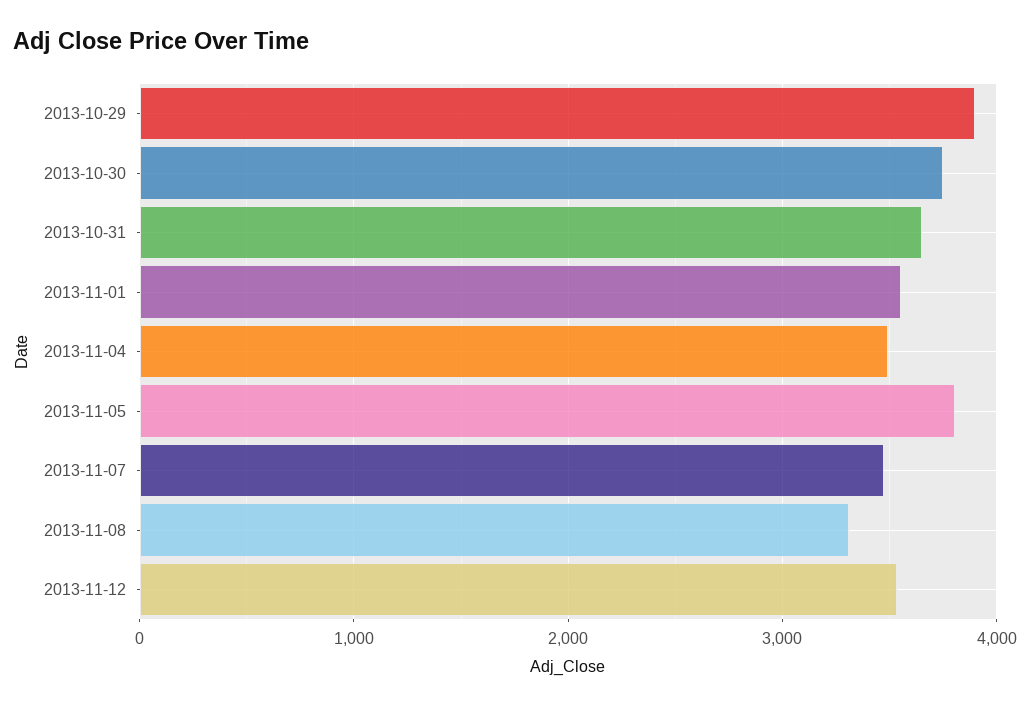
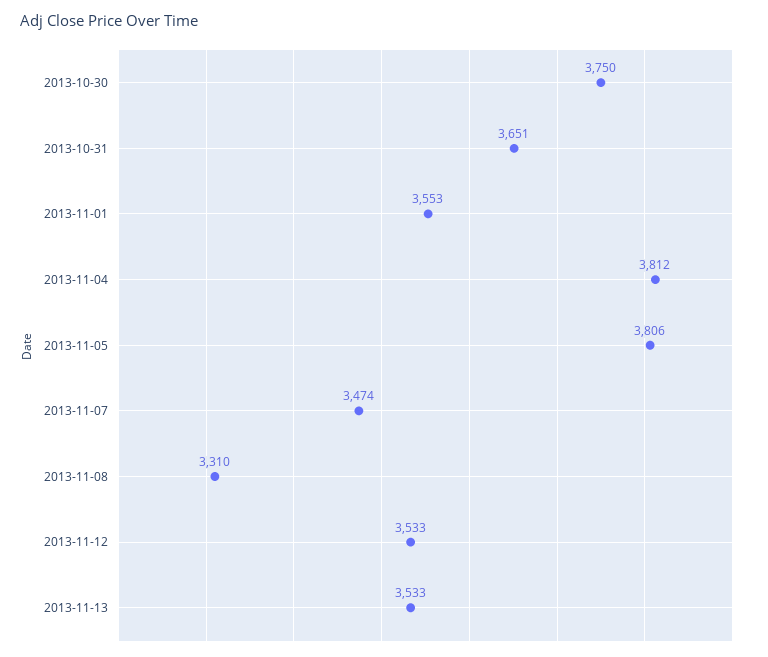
2013-10-29: 3900 -> none
2013-11-04: 3500 -> 3812
2013-11-13: none -> 3533

